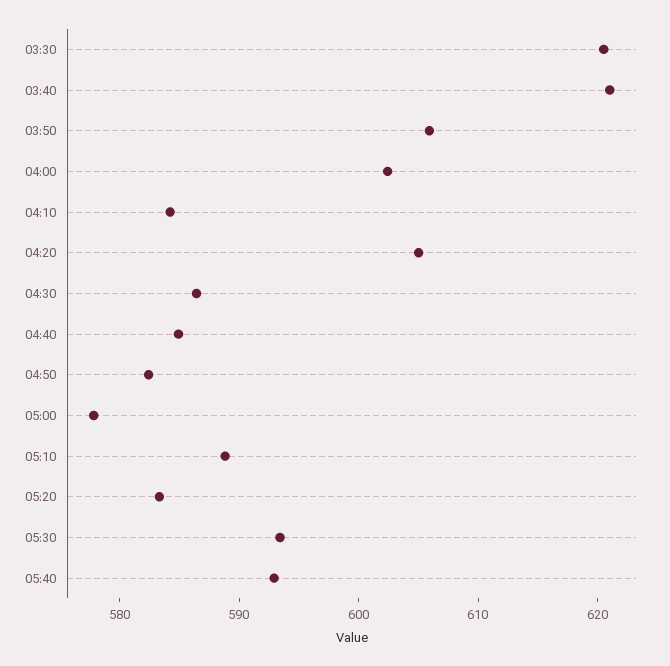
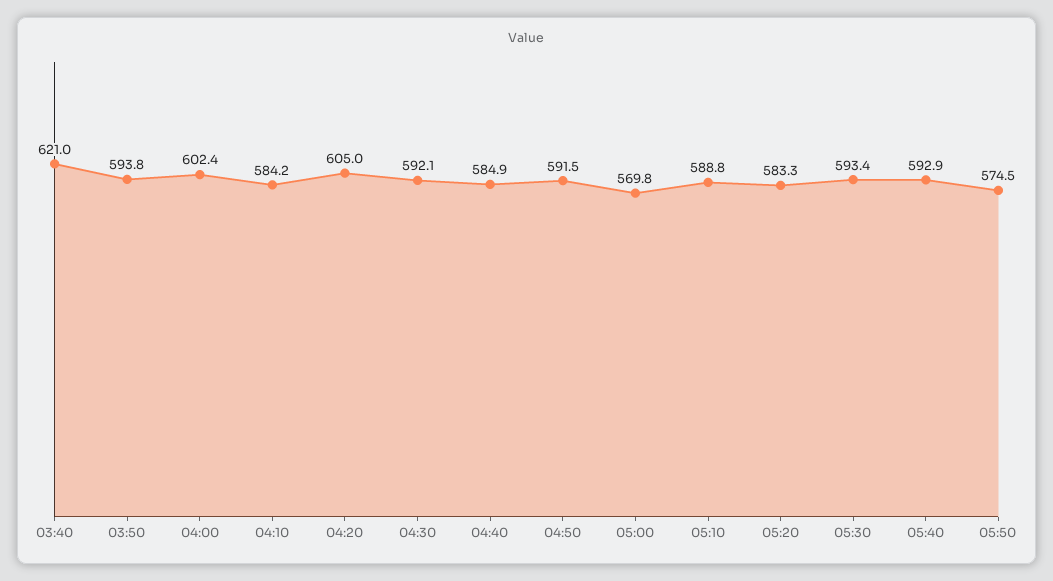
03:30: 620 -> none
03:50: 606 -> 593.8
04:30: 586 -> 592.1
04:50: 582 -> 591.5
05:00: 578 -> 569.8
05:50: none -> 574.5

